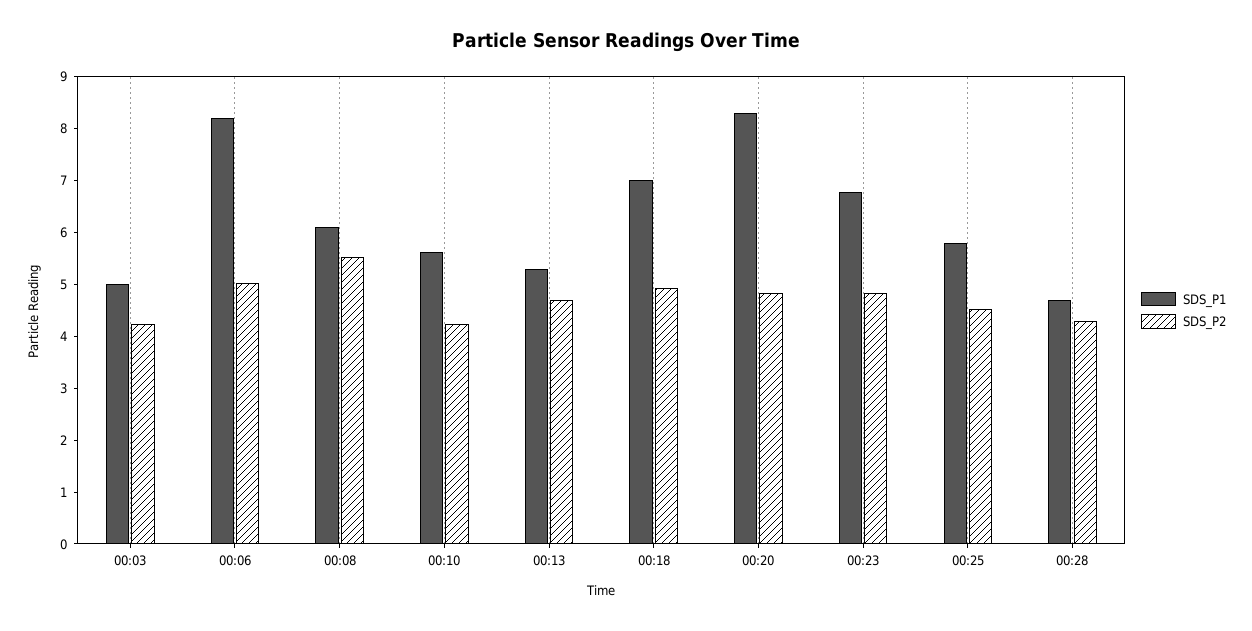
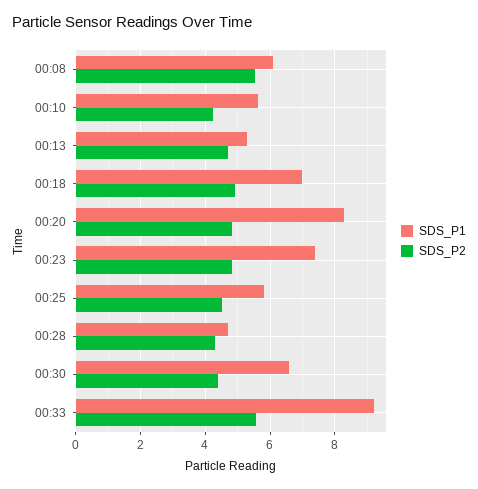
SDS_P1, 00:03: 5 -> none
SDS_P2, 00:03: 4.2 -> none
SDS_P1, 00:06: 8.2 -> none
SDS_P2, 00:06: 5 -> none
SDS_P1, 00:23: 6.8 -> 7.4
SDS_P1, 00:30: none -> 6.6
SDS_P2, 00:30: none -> 4.4
SDS_P1, 00:33: none -> 9.2
SDS_P2, 00:33: none -> 5.6

